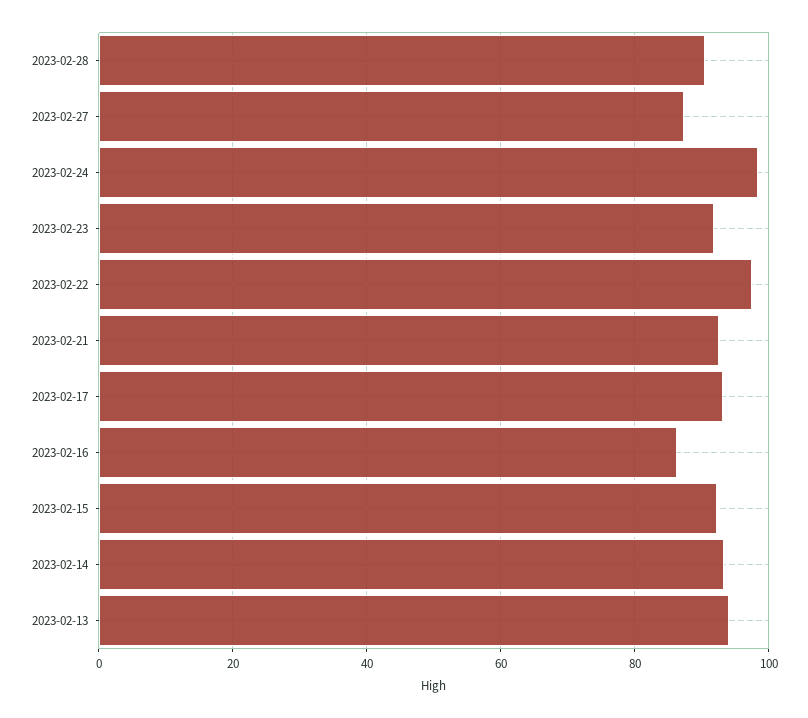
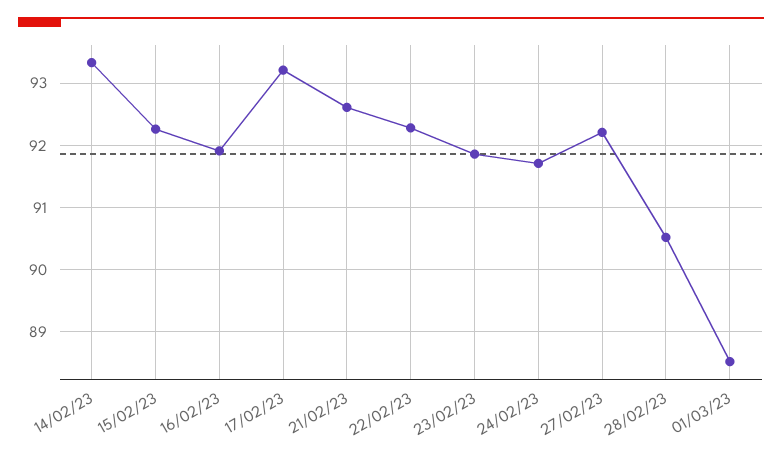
2023-02-27: 88 -> 92.2
2023-02-24: 98 -> 91.7
2023-02-22: 98 -> 92.3
2023-02-16: 86 -> 91.9
2023-02-13: 94 -> none
01/03/23: none -> 88.5

